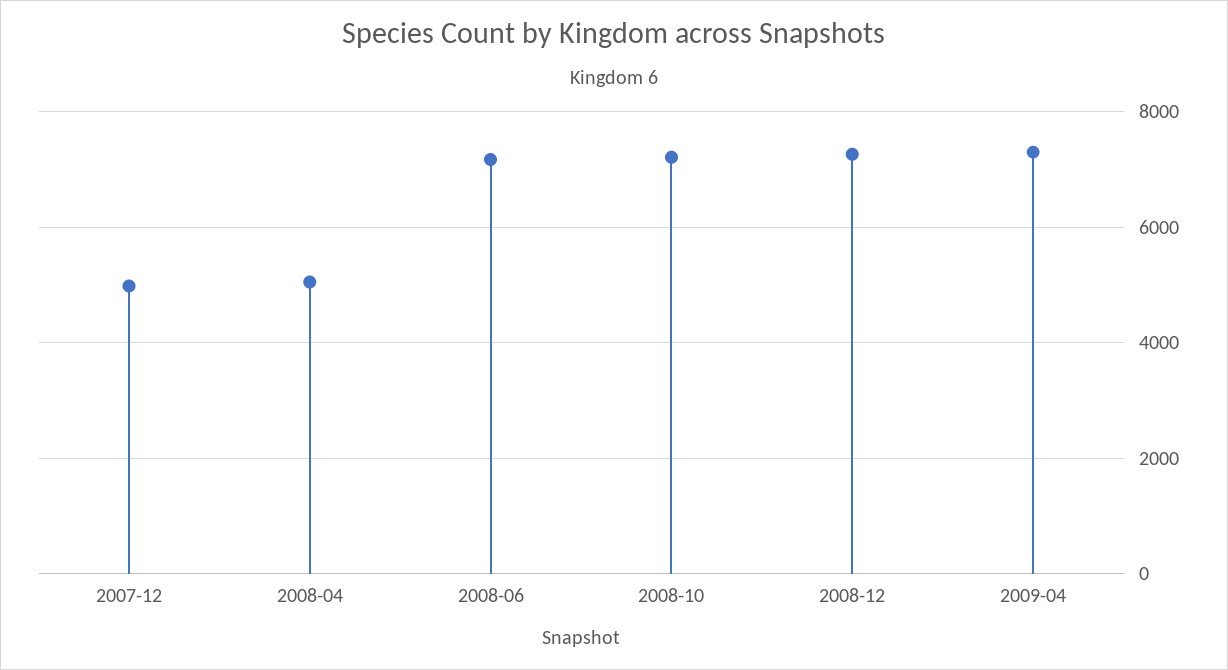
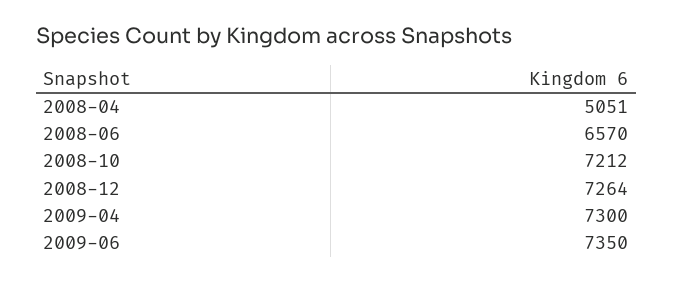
2007-12: 5000 -> none
2008-06: 7200 -> 6570
2009-06: none -> 7350

